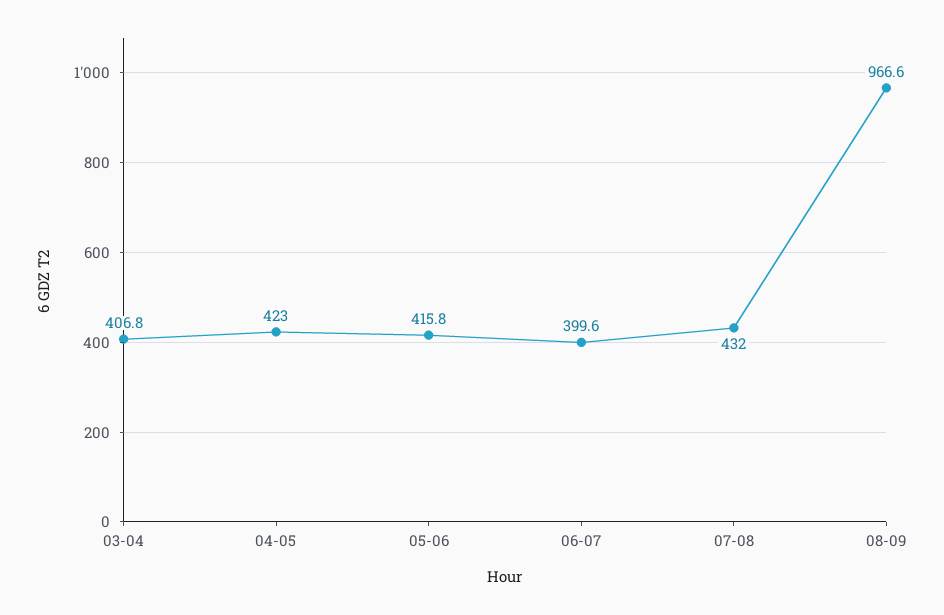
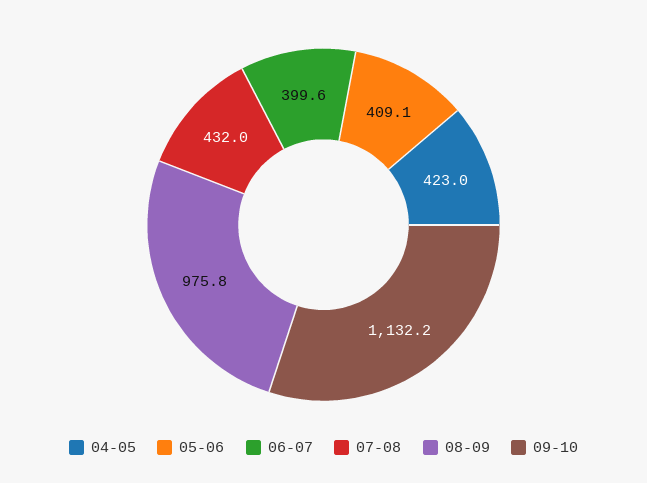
03-04: 406.8 -> none
05-06: 415.8 -> 409.1
08-09: 966.6 -> 975.8
09-10: none -> 1132.2

